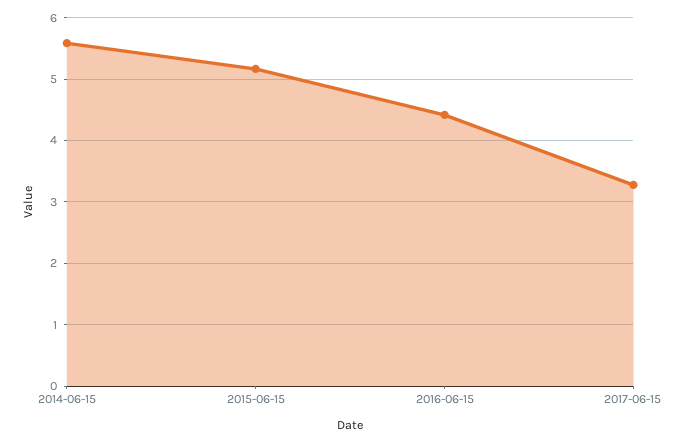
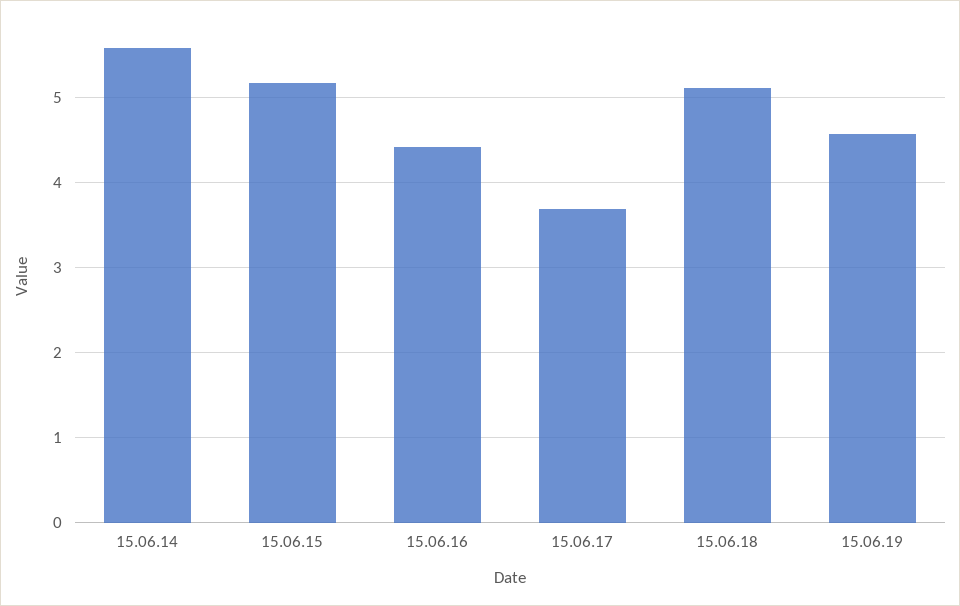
2017-06-15: 3.3 -> 3.7
15.06.18: none -> 5.1
15.06.19: none -> 4.6

